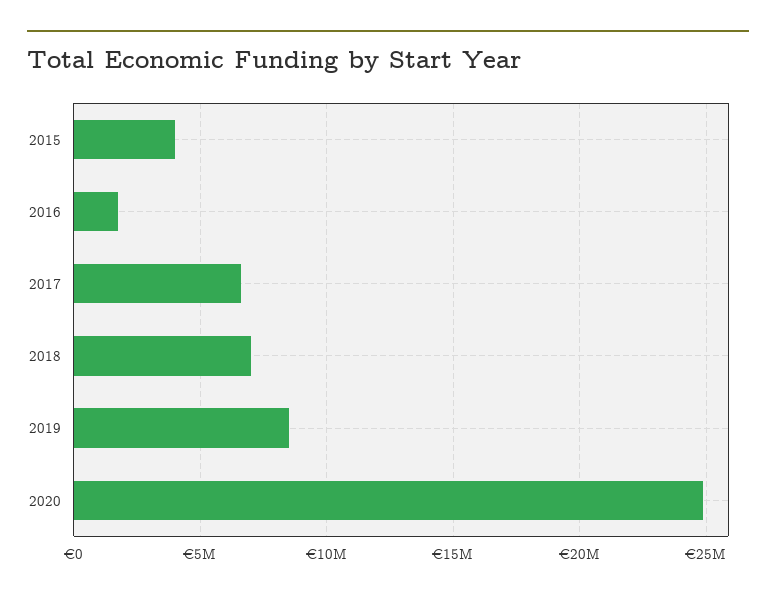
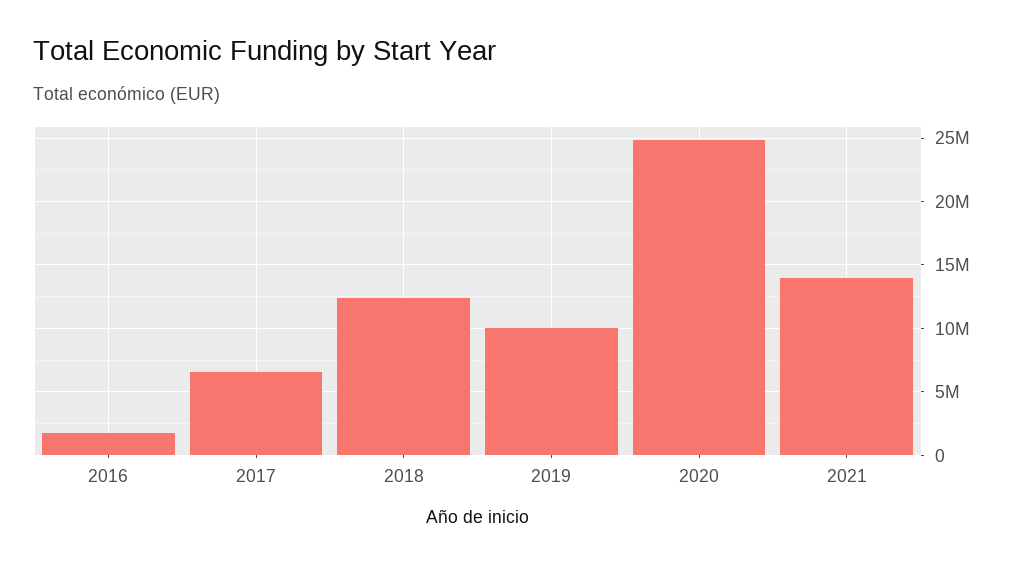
2015: 4000000 -> none
2018: 7000000 -> 12500000
2019: 8500000 -> 10000000
2021: none -> 14000000

